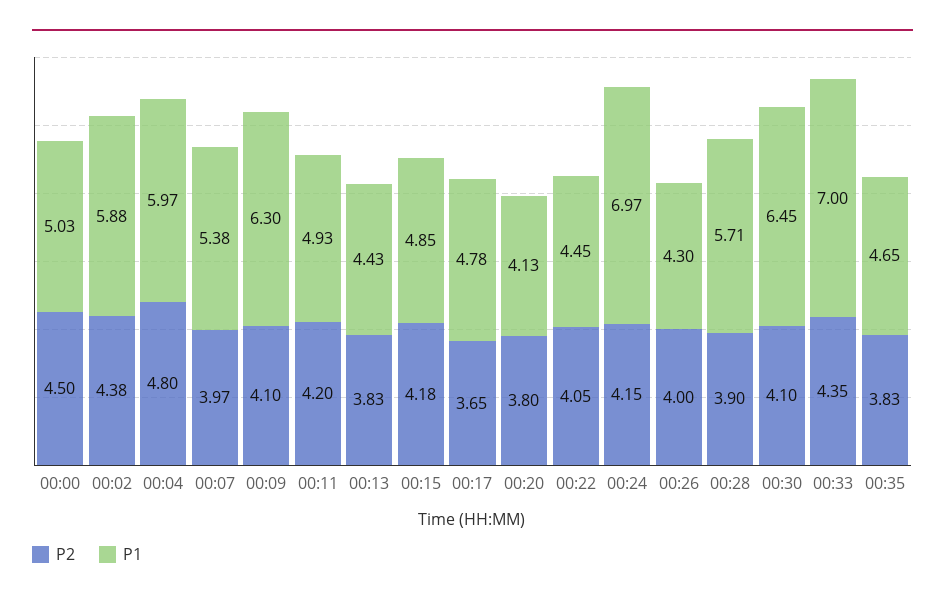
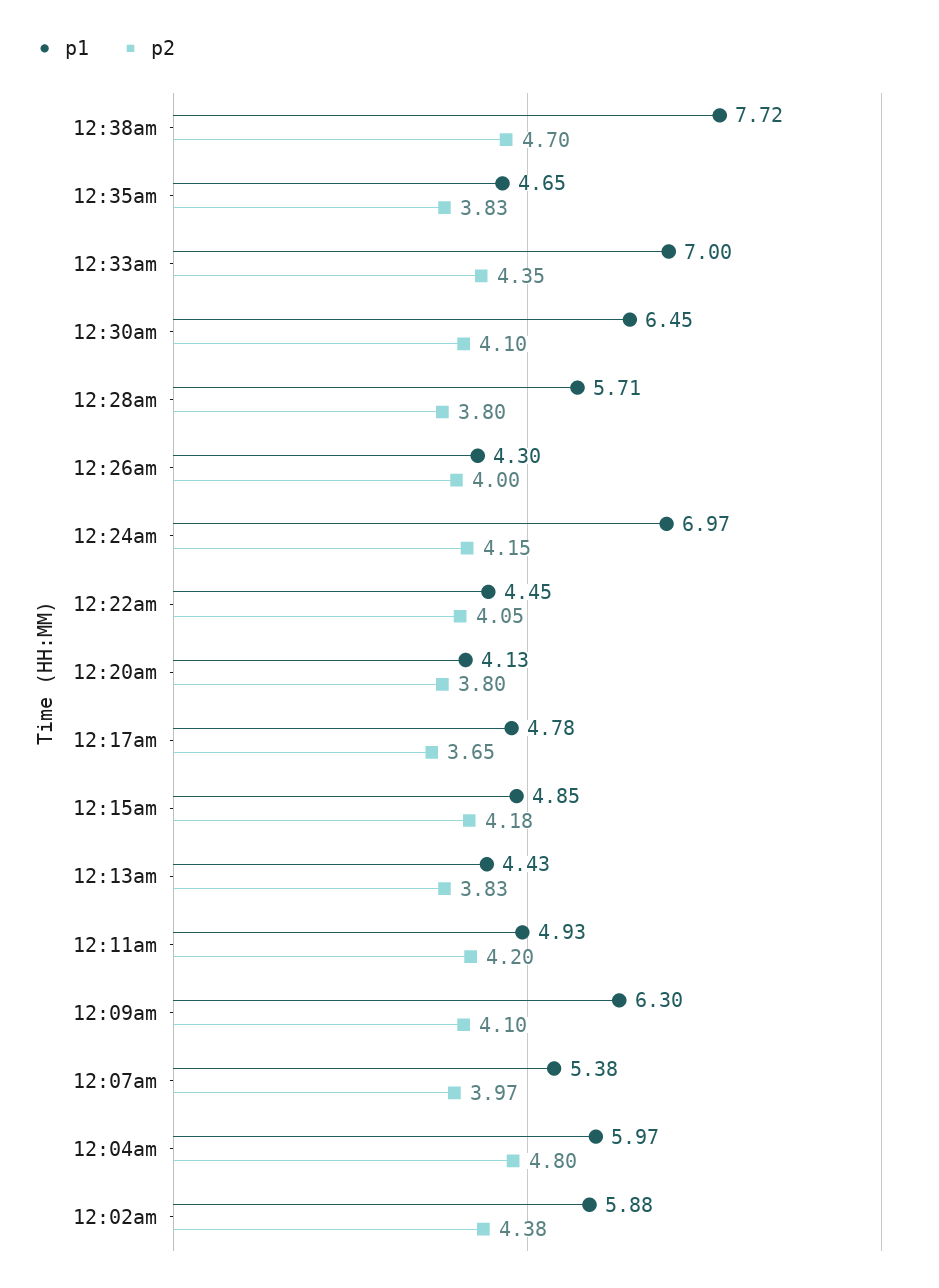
P2, 00:00: 4.5 -> none
P1, 00:00: 5.03 -> none
P2, 00:28: 3.9 -> 3.8
P1, 12:38am: none -> 7.72
P2, 12:38am: none -> 4.7

